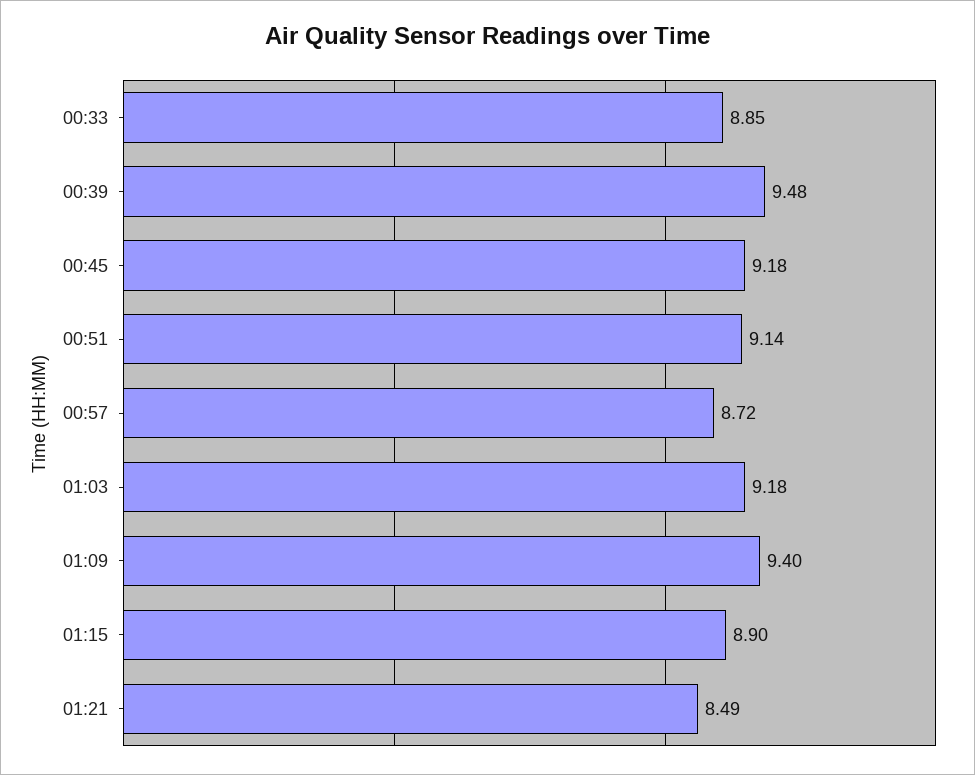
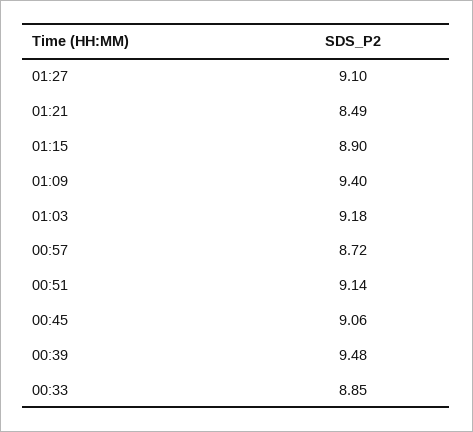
00:45: 9.18 -> 9.06
01:27: none -> 9.1

